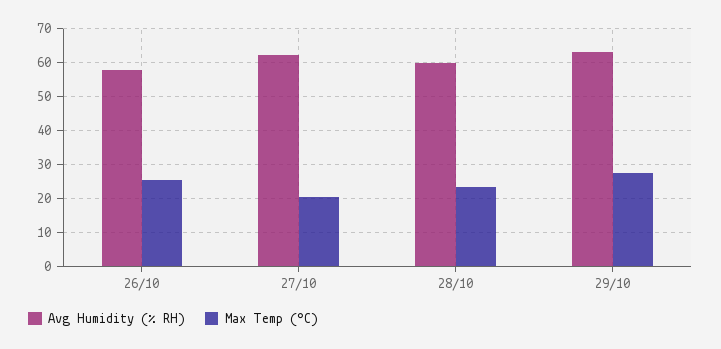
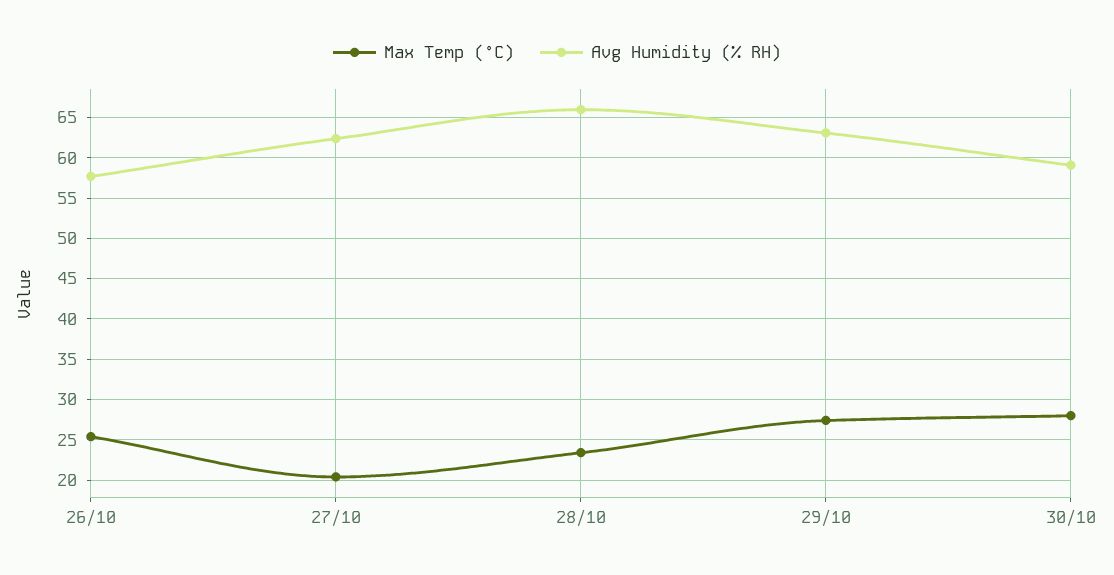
Avg Humidity (% RH), 28/10: 60 -> 66
Max Temp (°C), 30/10: none -> 28
Avg Humidity (% RH), 30/10: none -> 59

